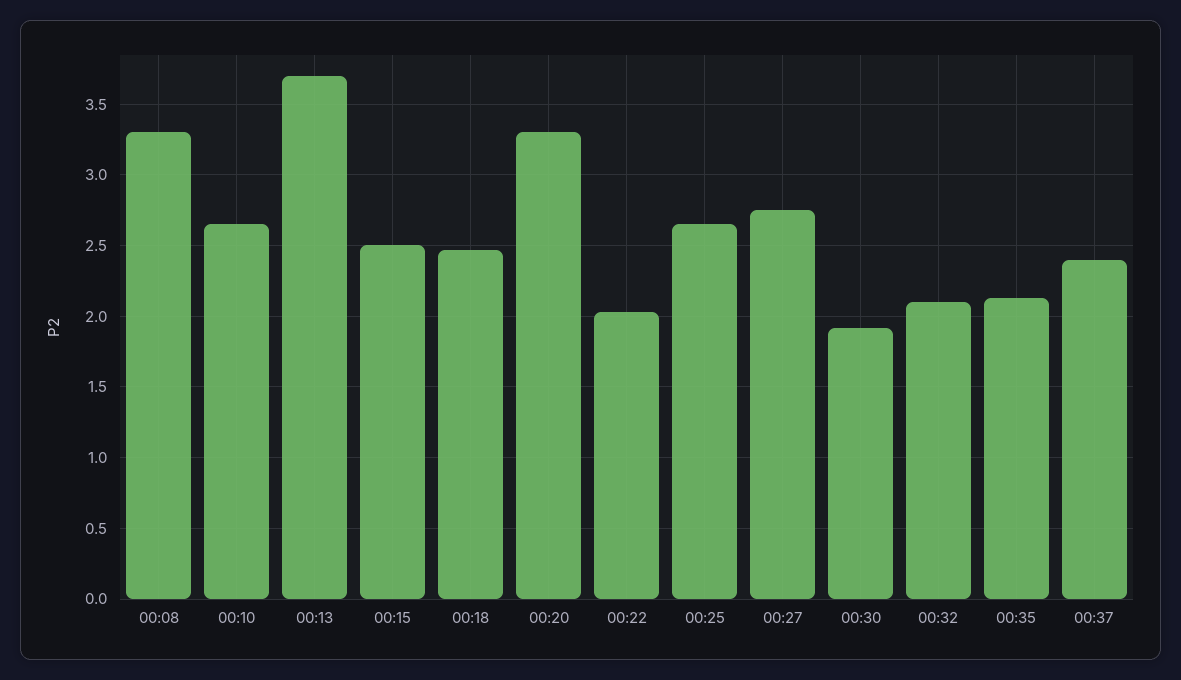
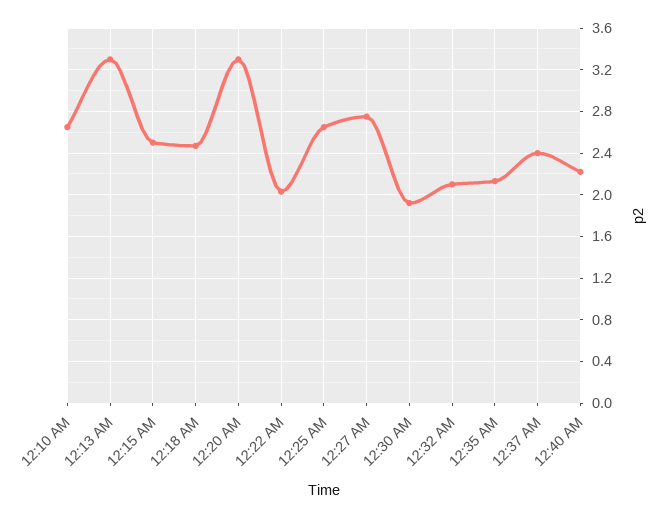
00:08: 3.3 -> none
00:13: 3.7 -> 3.3
12:40 AM: none -> 2.2

